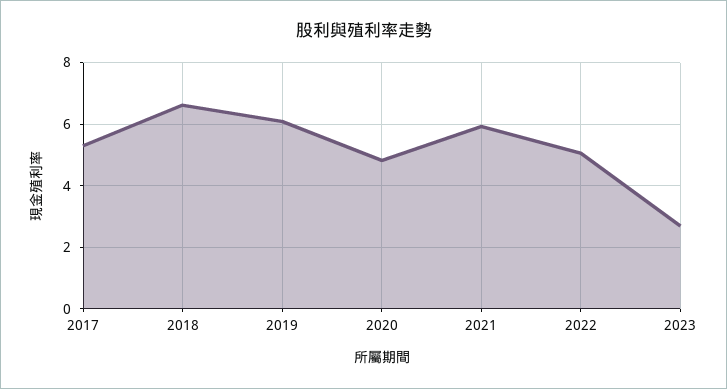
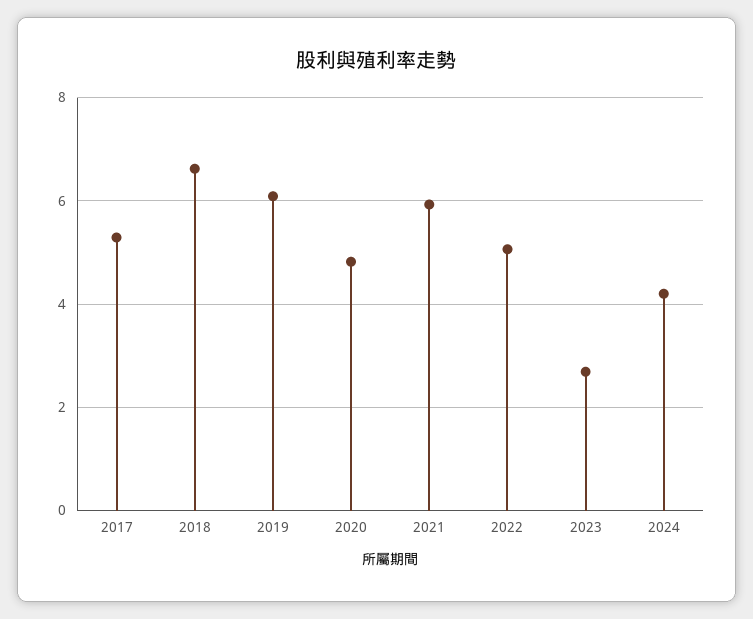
2024: none -> 4.2

